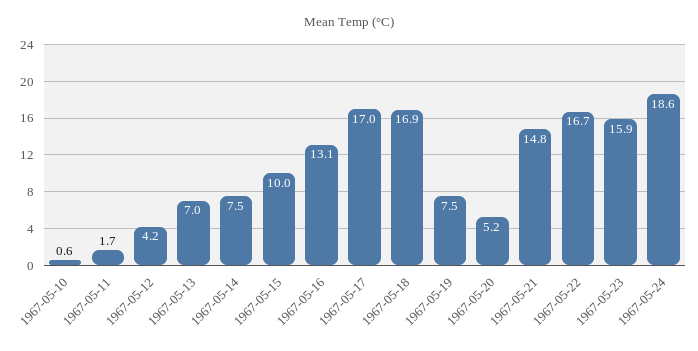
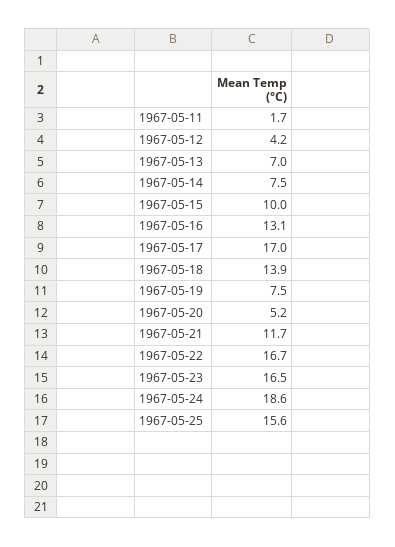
1967-05-10: 0.6 -> none
1967-05-18: 16.9 -> 13.9
1967-05-21: 14.8 -> 11.7
1967-05-23: 15.9 -> 16.5
1967-05-25: none -> 15.6

